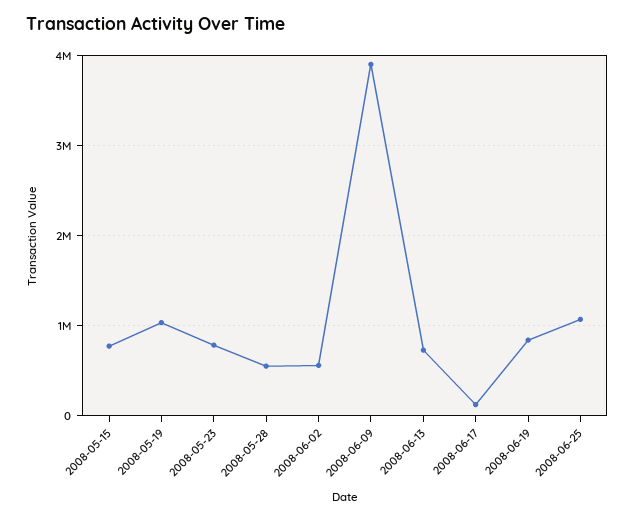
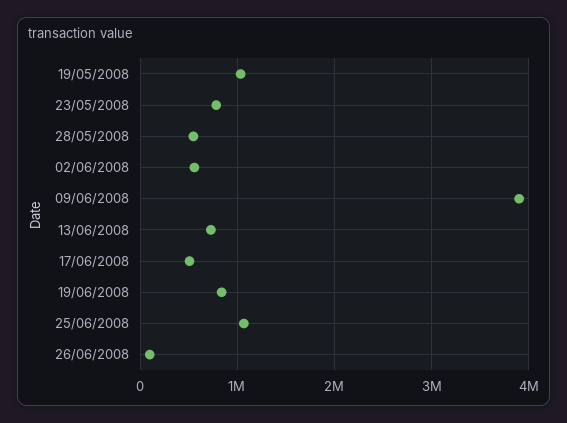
2008-05-15: 800000 -> none
2008-06-17: 100000 -> 500000
26/06/2008: none -> 100000

